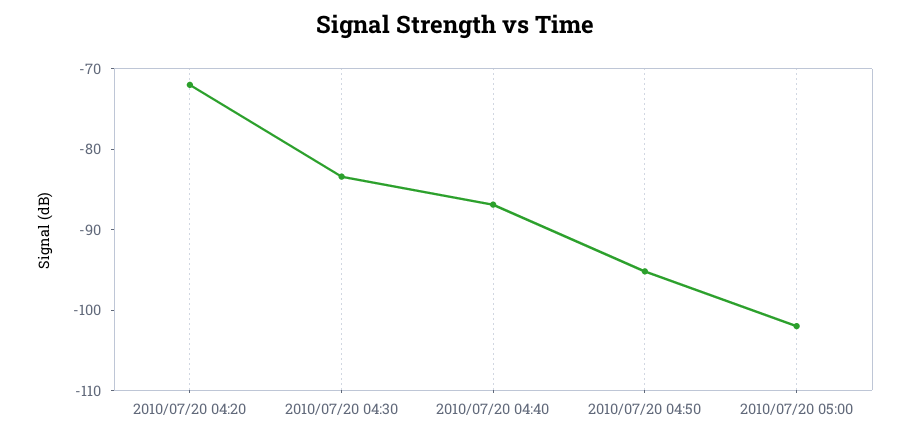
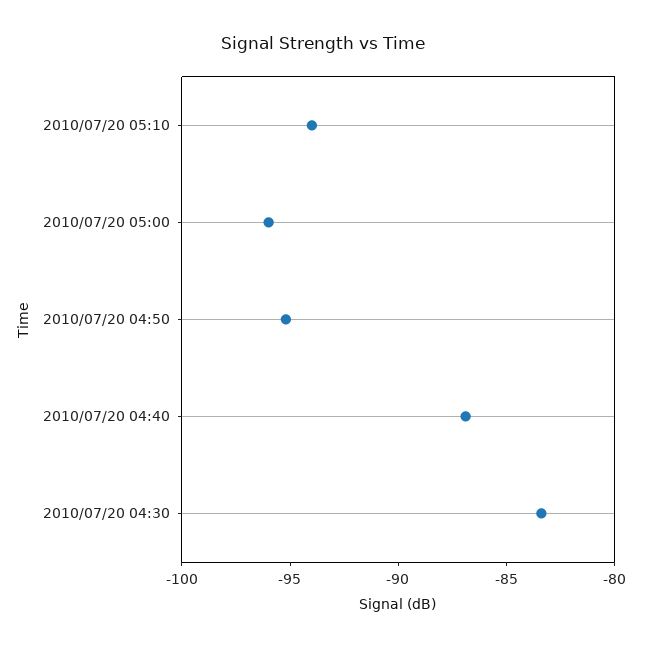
2010/07/20 04:20: -72 -> none
2010/07/20 05:00: -102 -> -96
2010/07/20 05:10: none -> -94

